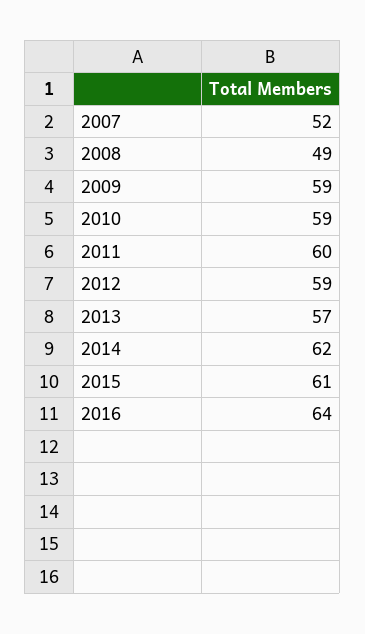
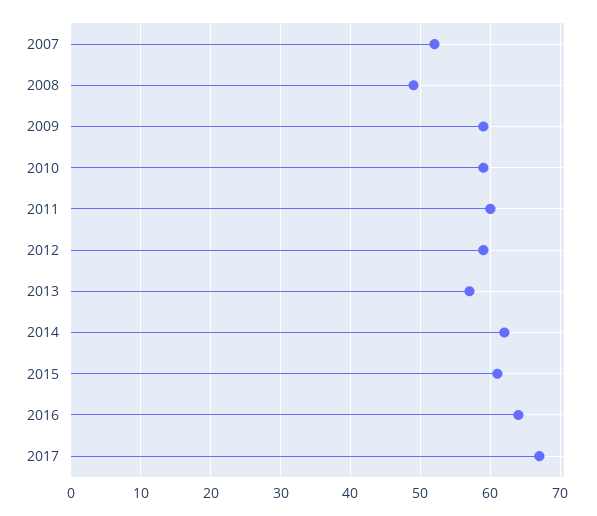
2017: none -> 67

